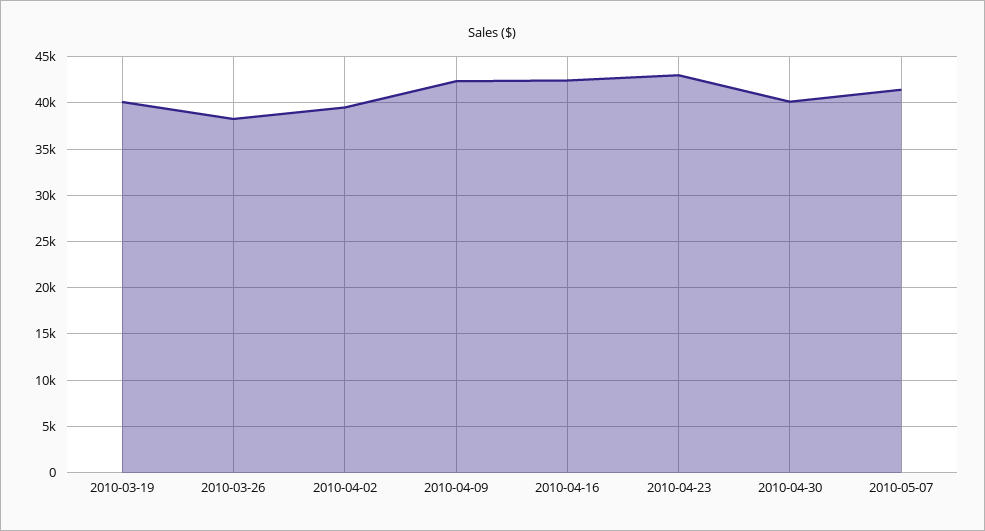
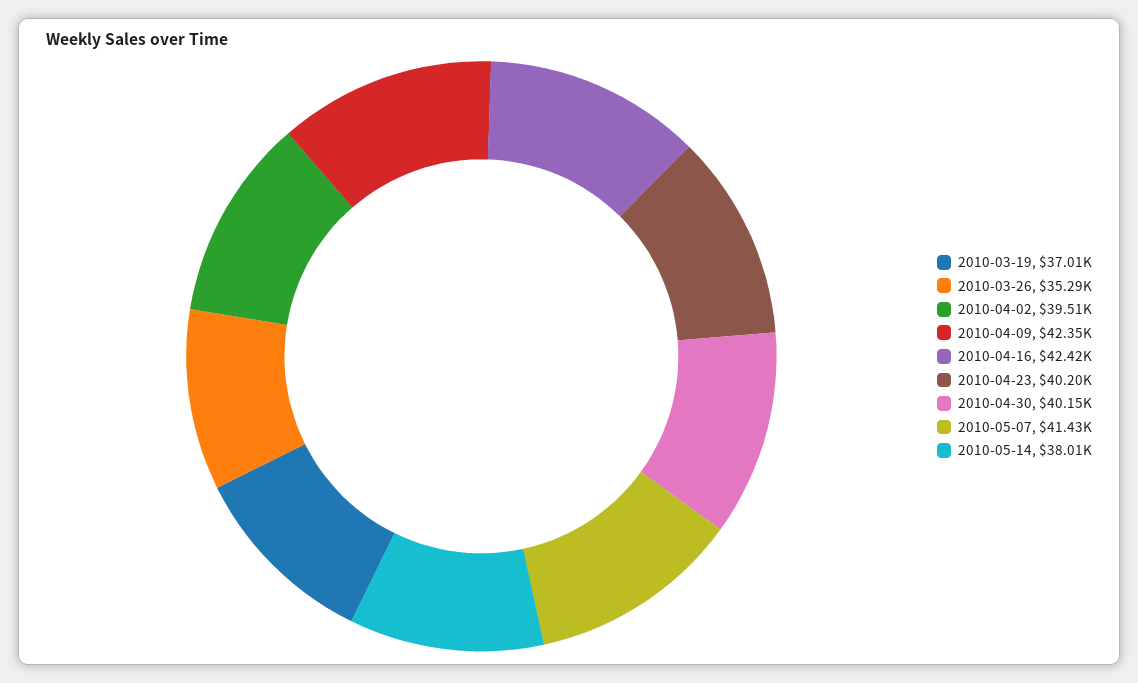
2010-03-19: 40000 -> 37010
2010-03-26: 38000 -> 35290
2010-04-23: 43000 -> 40200
2010-05-14: none -> 38010

